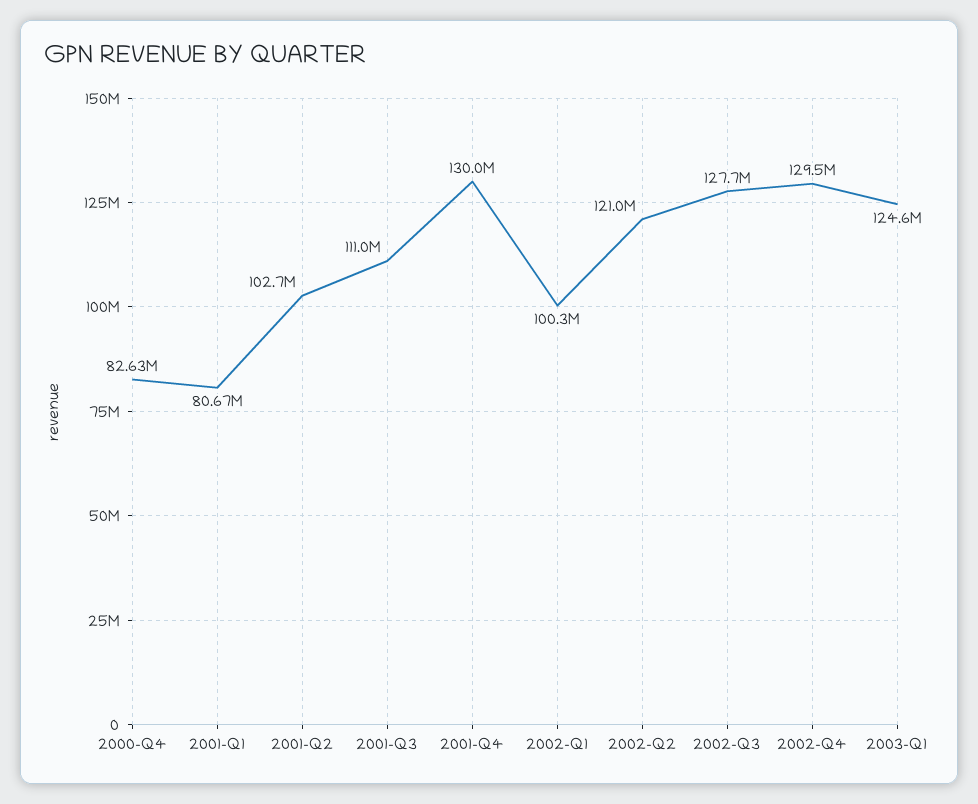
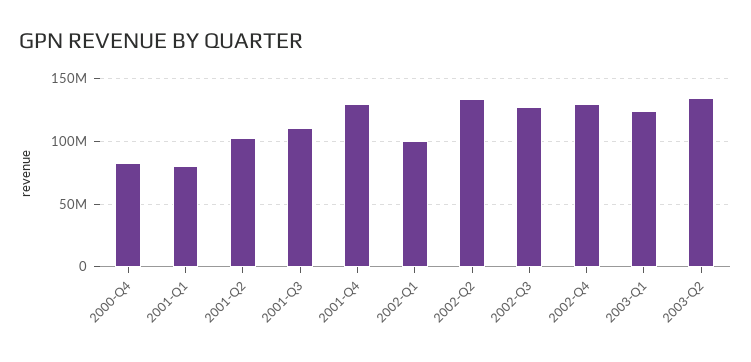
2002-Q2: 121000000 -> 135000000
2003-Q2: none -> 135000000

